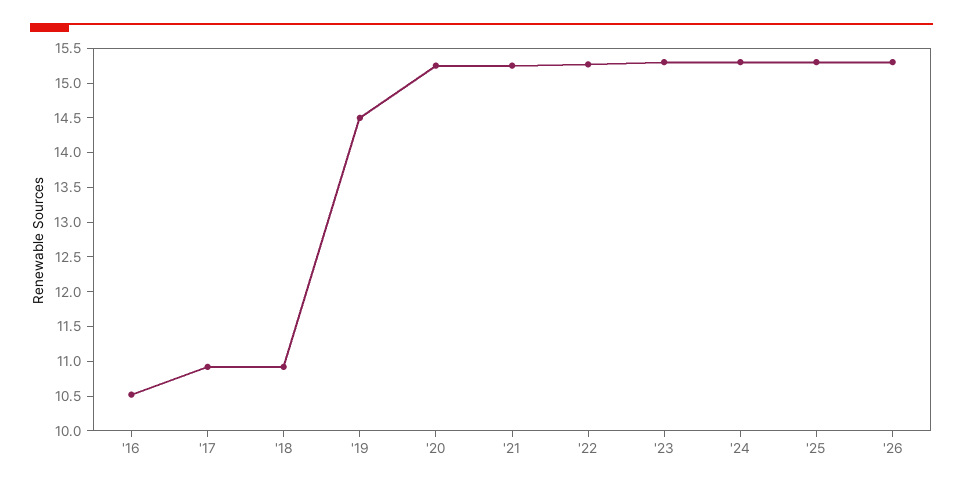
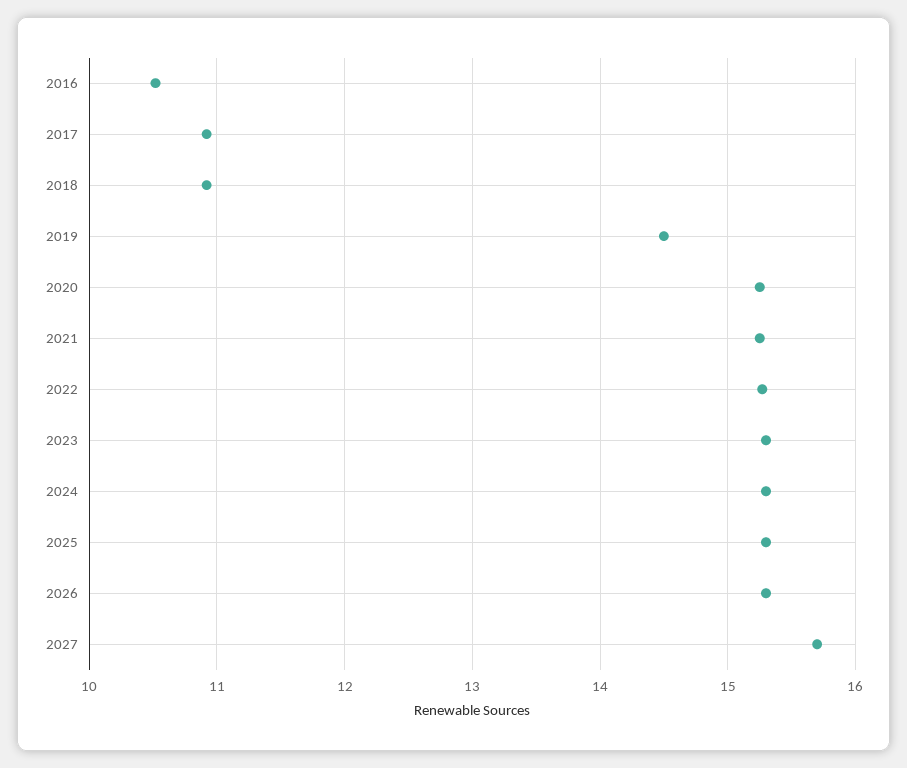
2027: none -> 15.7

